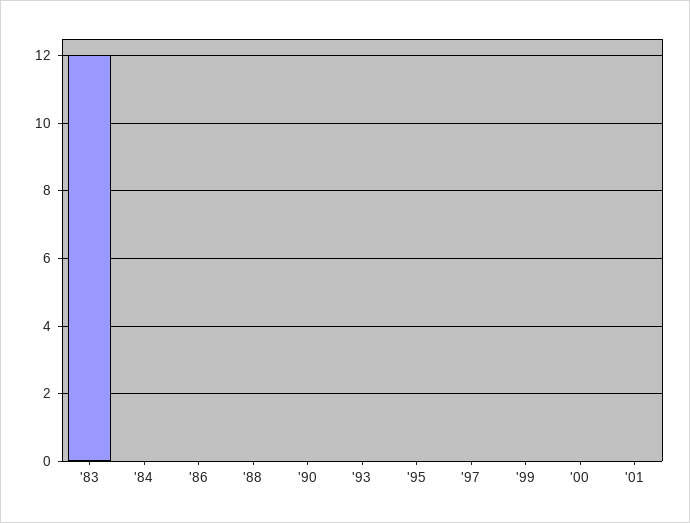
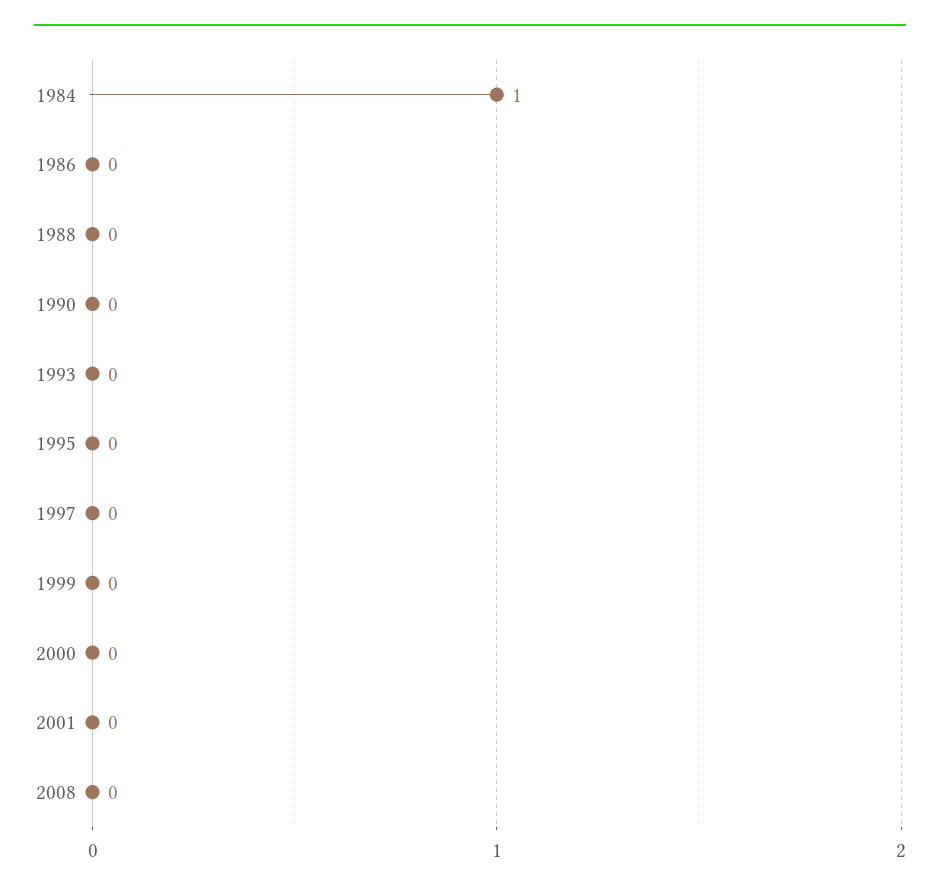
'83: 12 -> none
'84: 0 -> 1
2008: none -> 0

